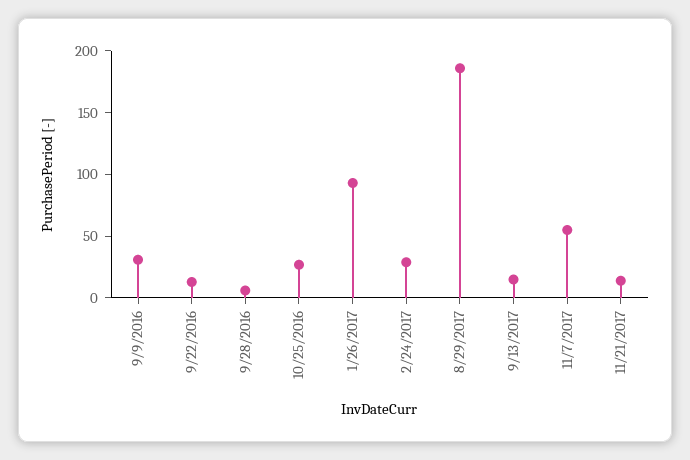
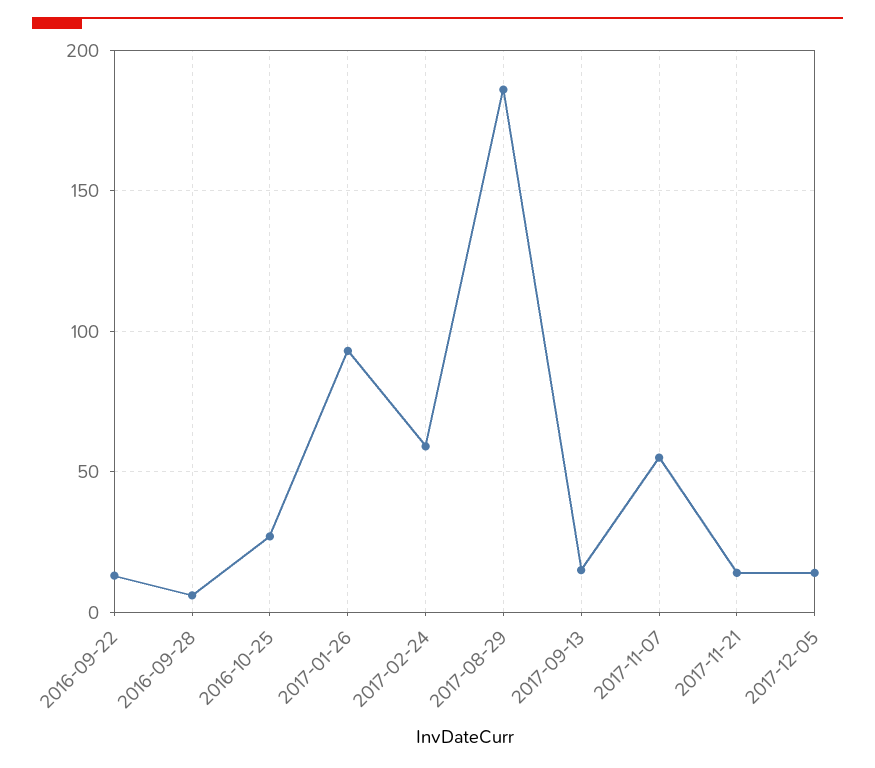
9/9/2016: 30 -> none
2/24/2017: 30 -> 60
2017-12-05: none -> 15

